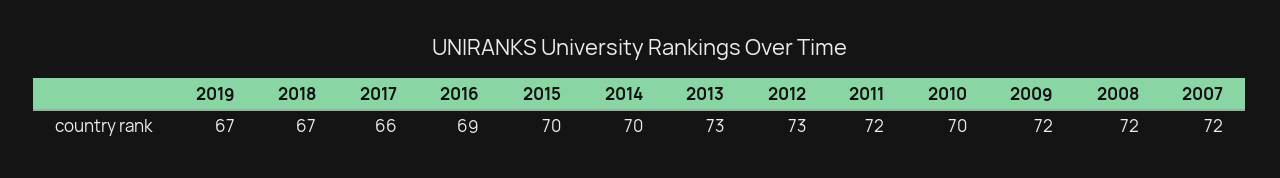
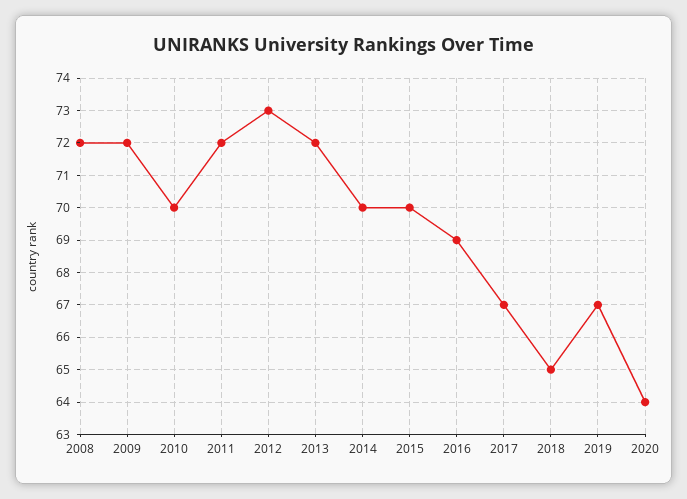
2018: 67 -> 65
2017: 66 -> 67
2013: 73 -> 72
2007: 72 -> none
2020: none -> 64

